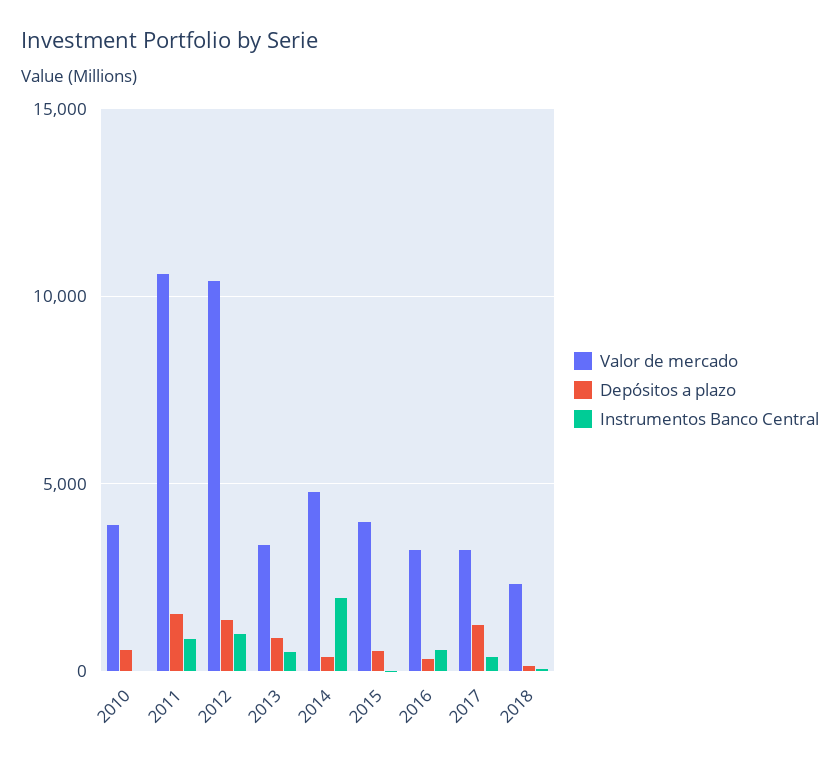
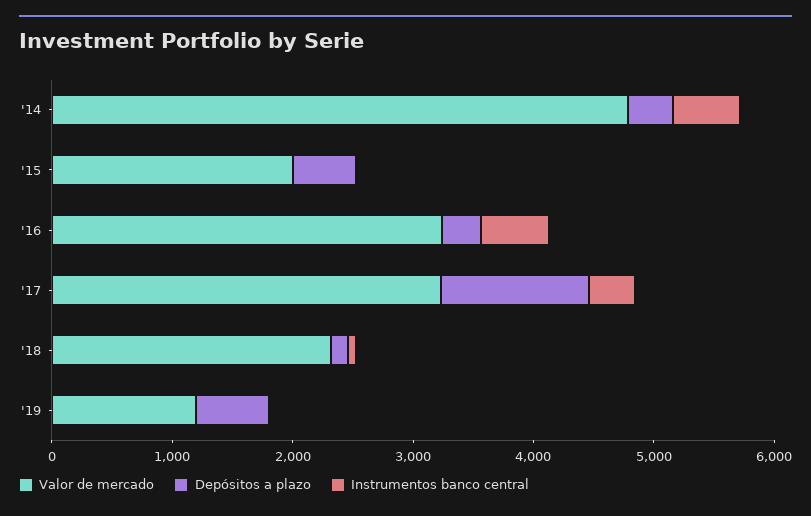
Valor de mercado, 2010: 4000 -> none
Depósitos a plazo, 2010: 500 -> none
Instrumentos Banco Central, 2010: 0 -> none
Valor de mercado, 2011: 10500 -> none
Depósitos a plazo, 2011: 1500 -> none
Instrumentos Banco Central, 2011: 1000 -> none
Valor de mercado, 2012: 10500 -> none
Depósitos a plazo, 2012: 1500 -> none
Instrumentos Banco Central, 2012: 1000 -> none
Valor de mercado, 2013: 3500 -> none
Depósitos a plazo, 2013: 1000 -> none
Instrumentos Banco Central, 2013: 500 -> none
Instrumentos Banco Central, 2014: 2000 -> 600
Valor de mercado, 2015: 4000 -> 2000
Valor de mercado, '19: none -> 1200
Depósitos a plazo, '19: none -> 600
Instrumentos Banco Central, '19: none -> 0

